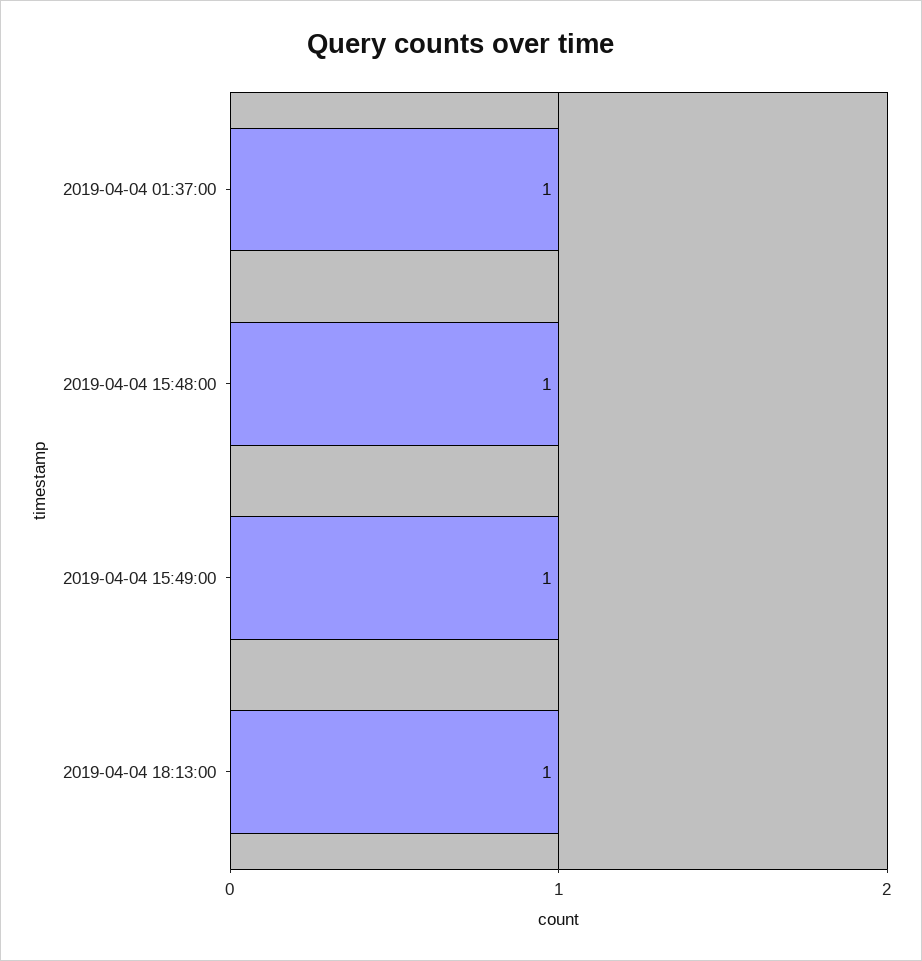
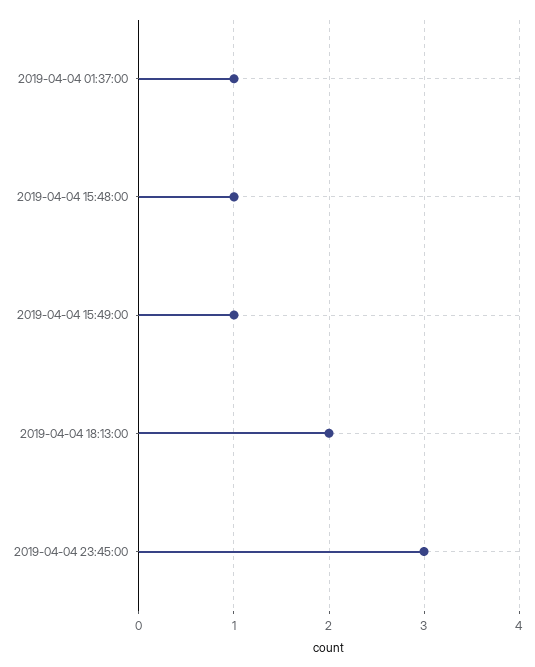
2019-04-04 18:13:00: 1 -> 2
2019-04-04 23:45:00: none -> 3

